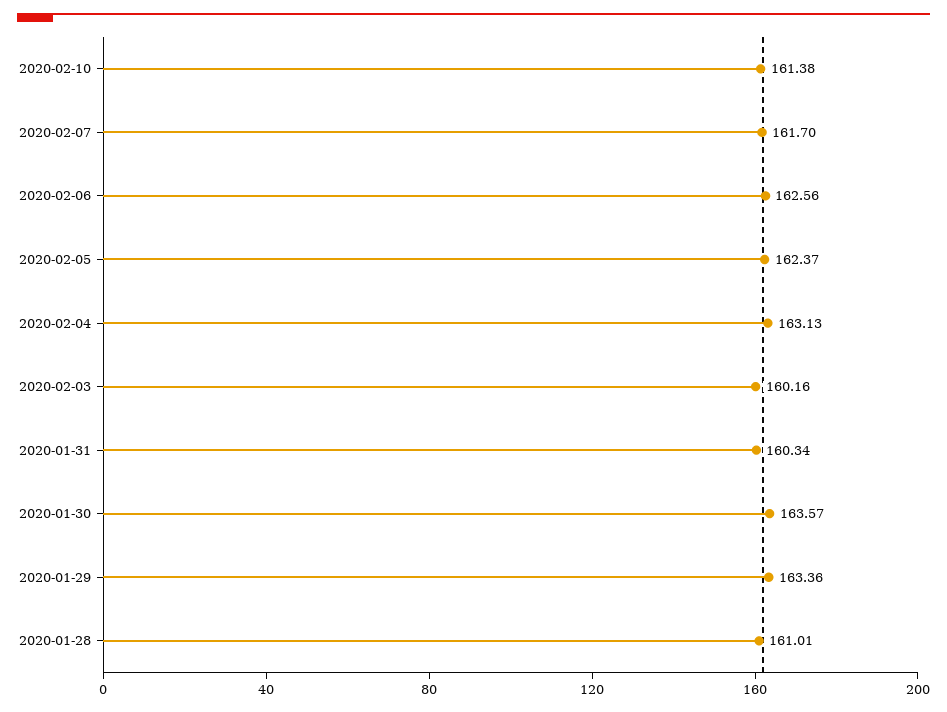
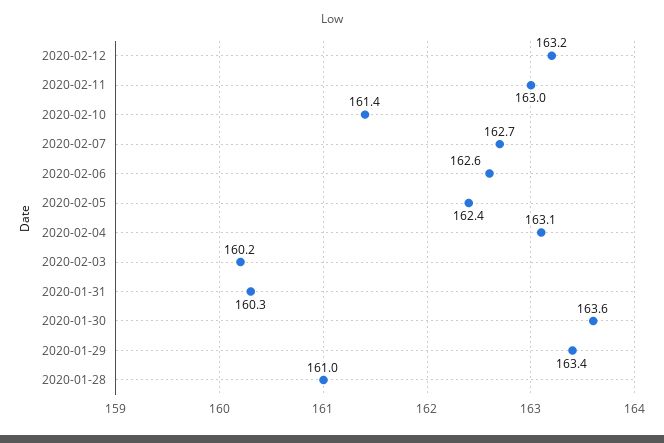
2020-02-07: 161.7 -> 162.7
2020-02-12: none -> 163.2
2020-02-11: none -> 163

